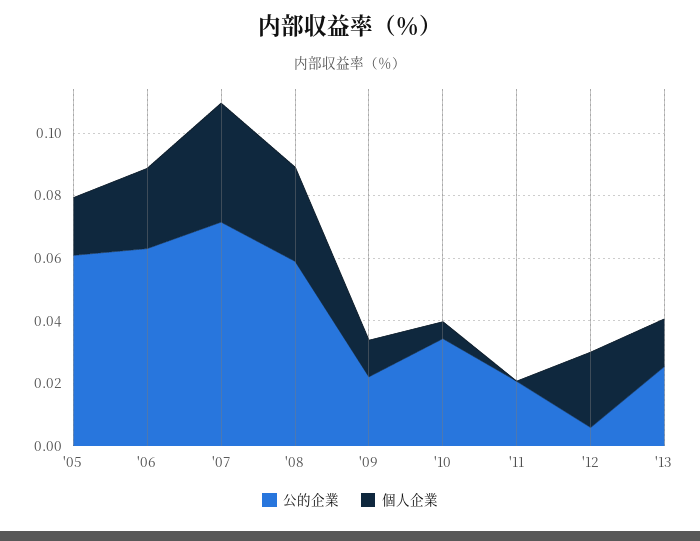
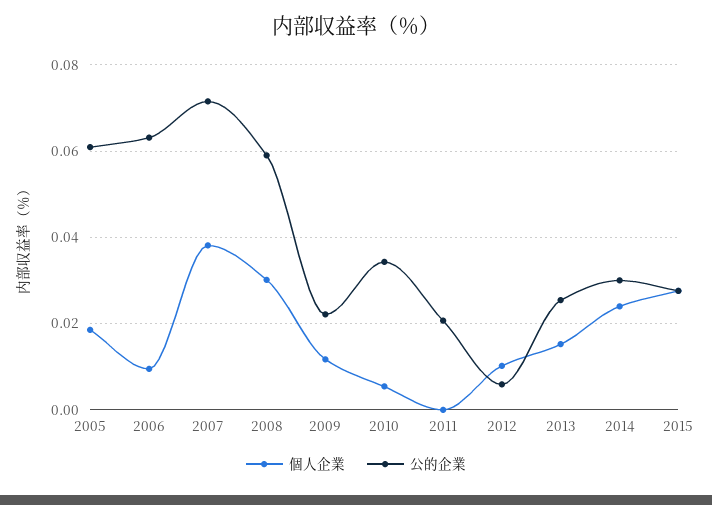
個人企業, '06: 0.025 -> 0.01
個人企業, '12: 0.025 -> 0.01
個人企業, 2014: none -> 0.024
公的企業, 2014: none -> 0.03
個人企業, 2015: none -> 0.028
公的企業, 2015: none -> 0.028

